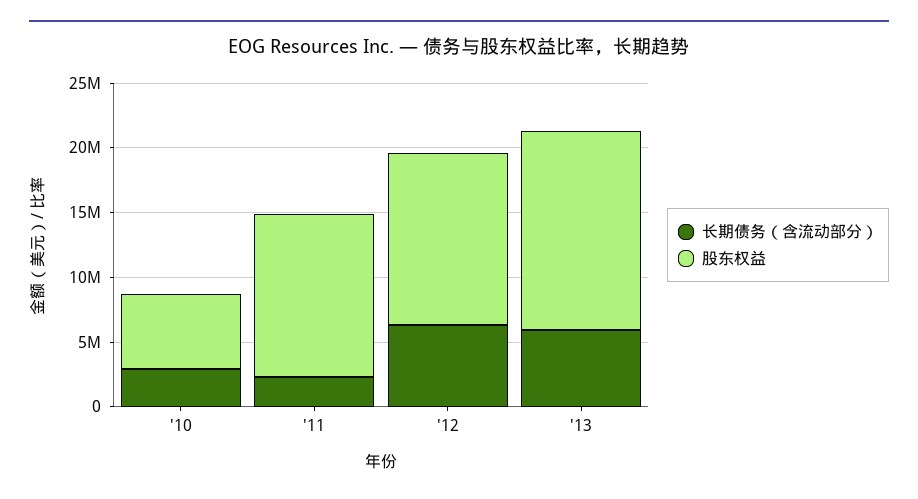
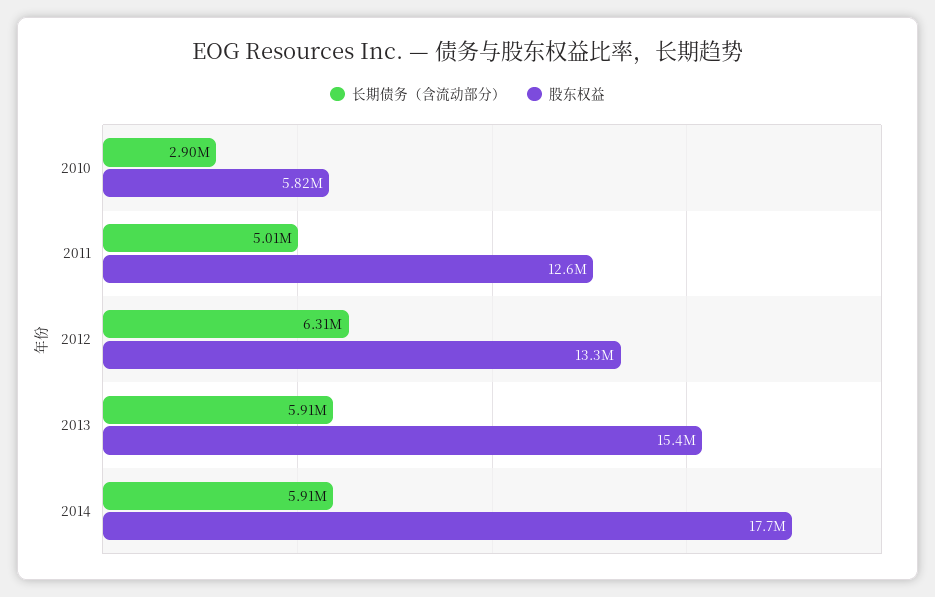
长期债务（含流动部分）, '11: 2000000 -> 5010000
长期债务（含流动部分）, 2014: none -> 5910000
股东权益, 2014: none -> 17700000

